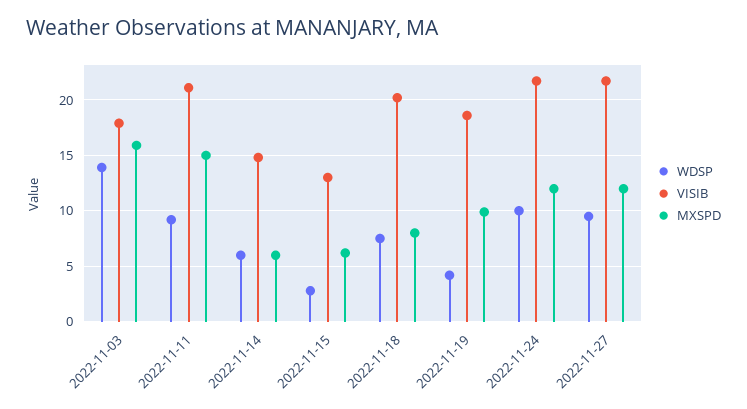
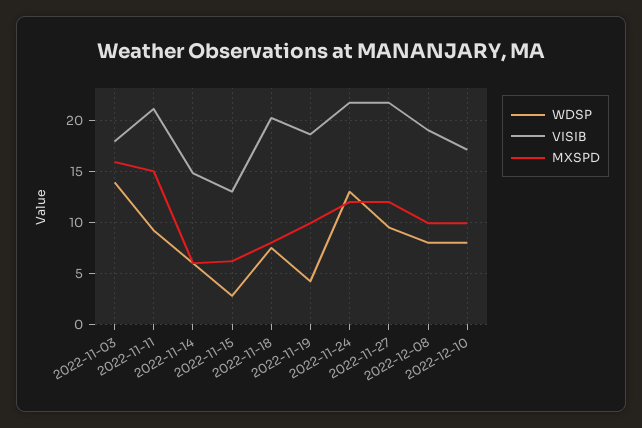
WDSP, 2022-11-24: 10 -> 13
WDSP, 2022-12-08: none -> 8
VISIB, 2022-12-08: none -> 19
MXSPD, 2022-12-08: none -> 10
WDSP, 2022-12-10: none -> 8
VISIB, 2022-12-10: none -> 17
MXSPD, 2022-12-10: none -> 10

